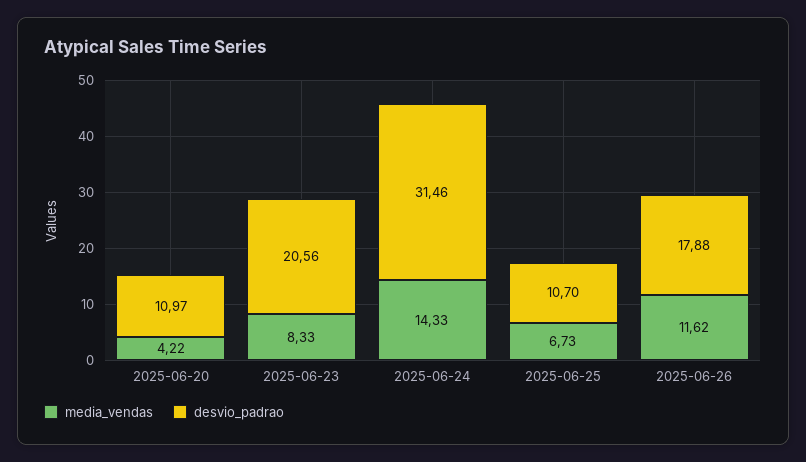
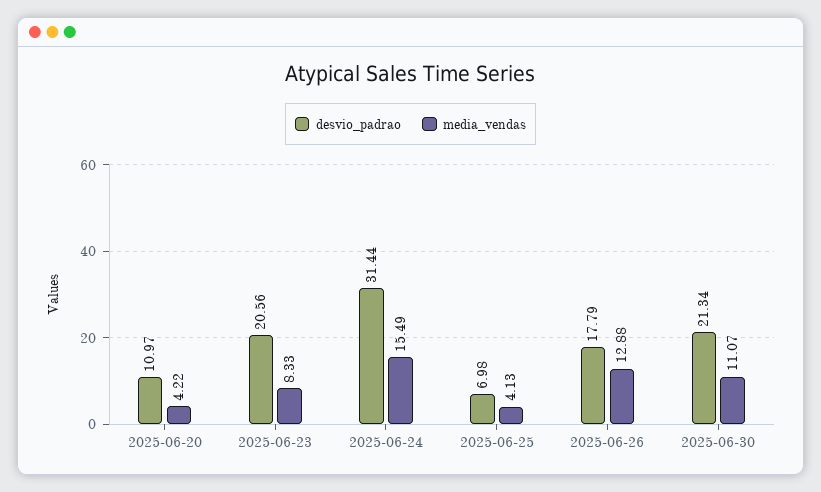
media_vendas, 2025-06-24: 14.33 -> 15.49
desvio_padrao, 2025-06-24: 31.46 -> 31.44
media_vendas, 2025-06-25: 6.73 -> 4.13
desvio_padrao, 2025-06-25: 10.7 -> 6.98
media_vendas, 2025-06-26: 11.62 -> 12.88
desvio_padrao, 2025-06-26: 17.88 -> 17.79
desvio_padrao, 2025-06-30: none -> 21.34
media_vendas, 2025-06-30: none -> 11.07

